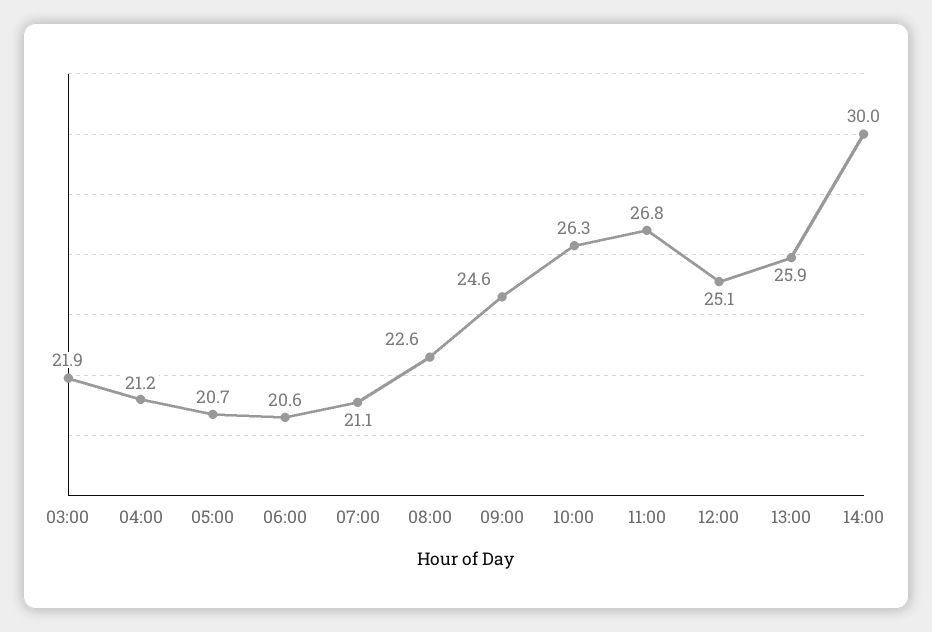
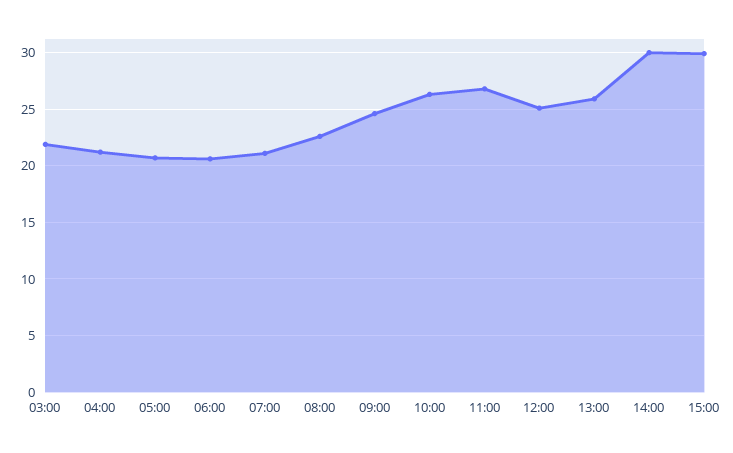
15:00: none -> 30

